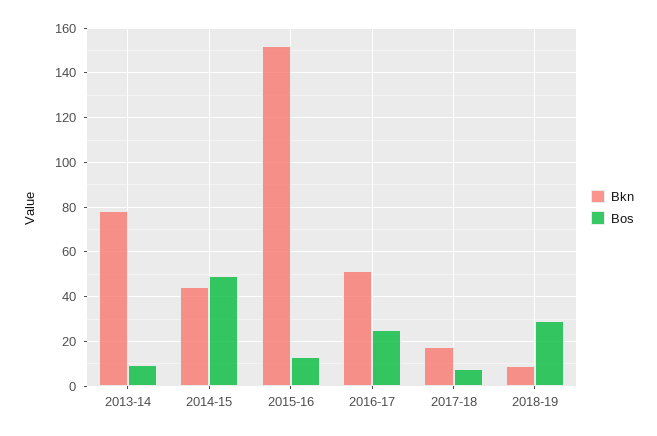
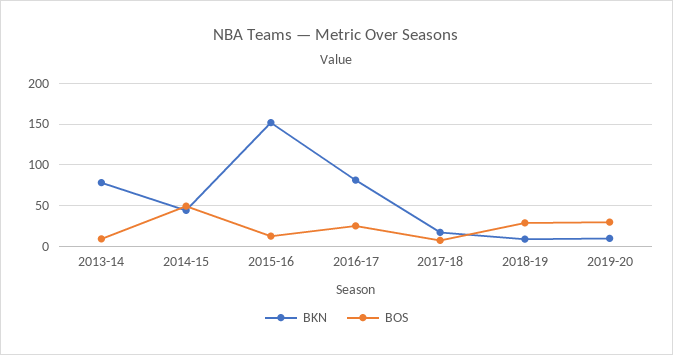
Bkn, 2016-17: 50 -> 80
Bkn, 2019-20: none -> 10
Bos, 2019-20: none -> 30

